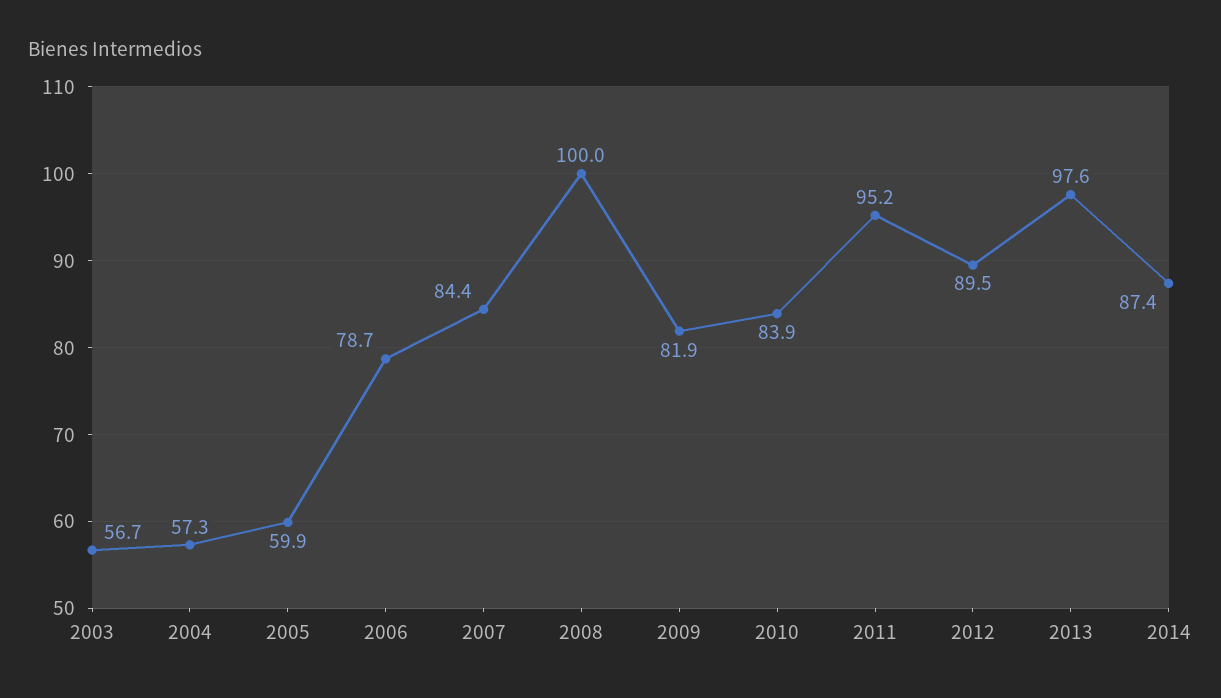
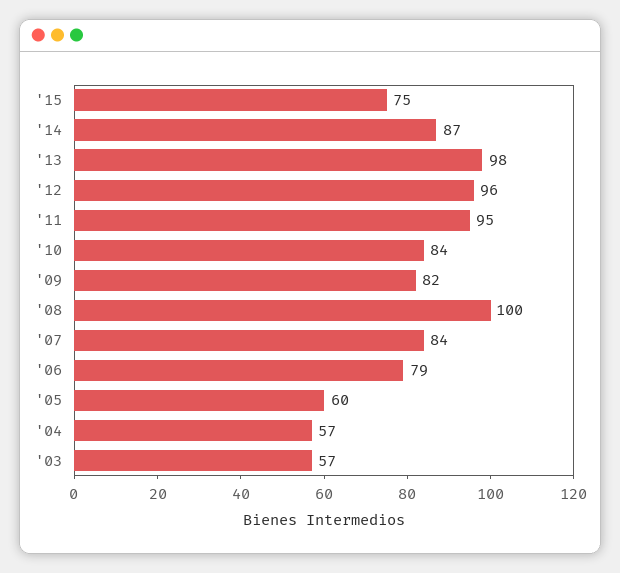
2012: 89.5 -> 96
'15: none -> 75

